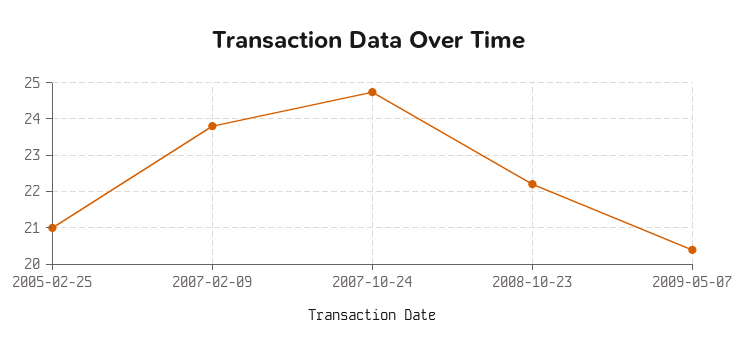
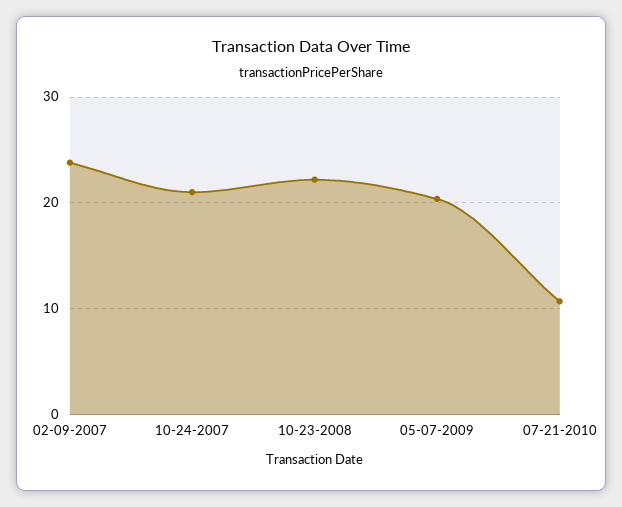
2005-02-25: 21 -> none
2007-10-24: 24.8 -> 21
07-21-2010: none -> 11

